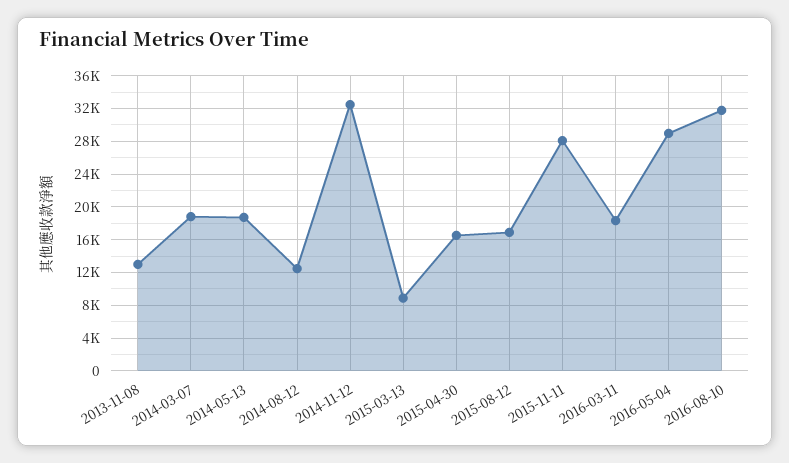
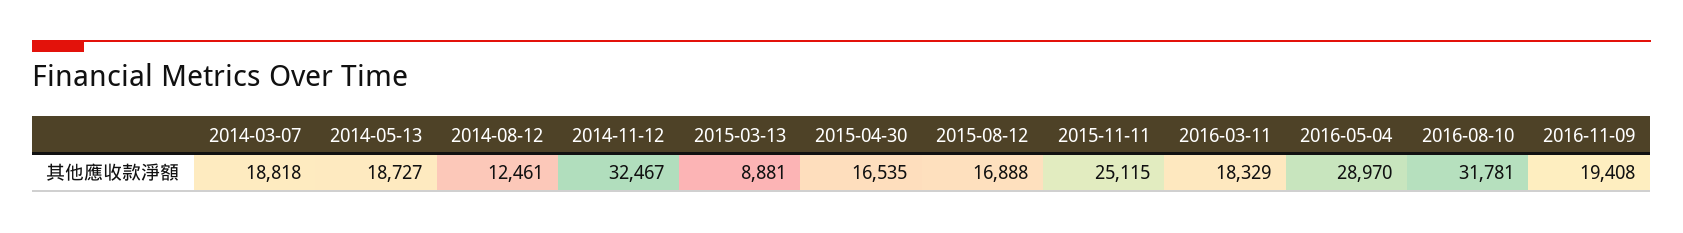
2013-11-08: 13000 -> none
2015-11-11: 28000 -> 25115
2016-11-09: none -> 19408

